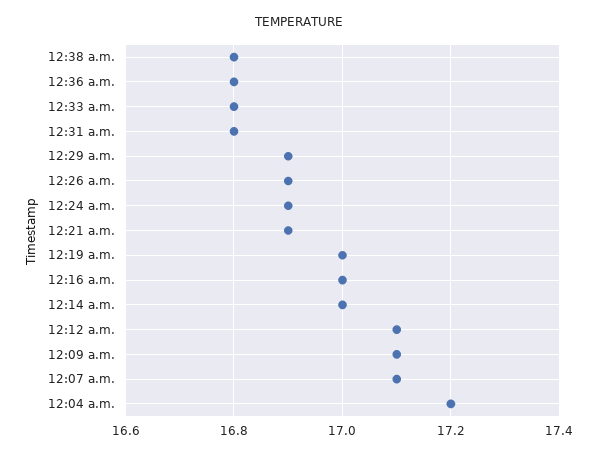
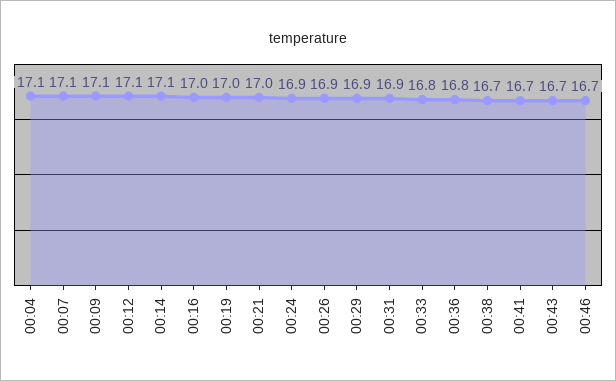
12:38 a.m.: 16.8 -> 16.7
12:31 a.m.: 16.8 -> 16.9
12:21 a.m.: 16.9 -> 17
12:14 a.m.: 17 -> 17.1
12:04 a.m.: 17.2 -> 17.1
00:41: none -> 16.7
00:43: none -> 16.7
00:46: none -> 16.7

